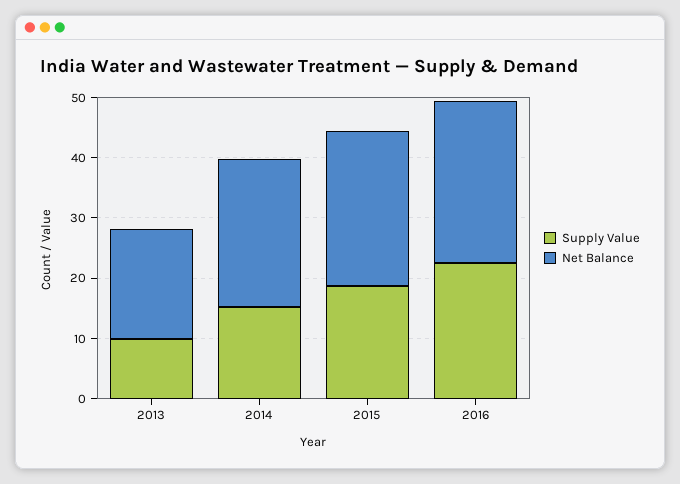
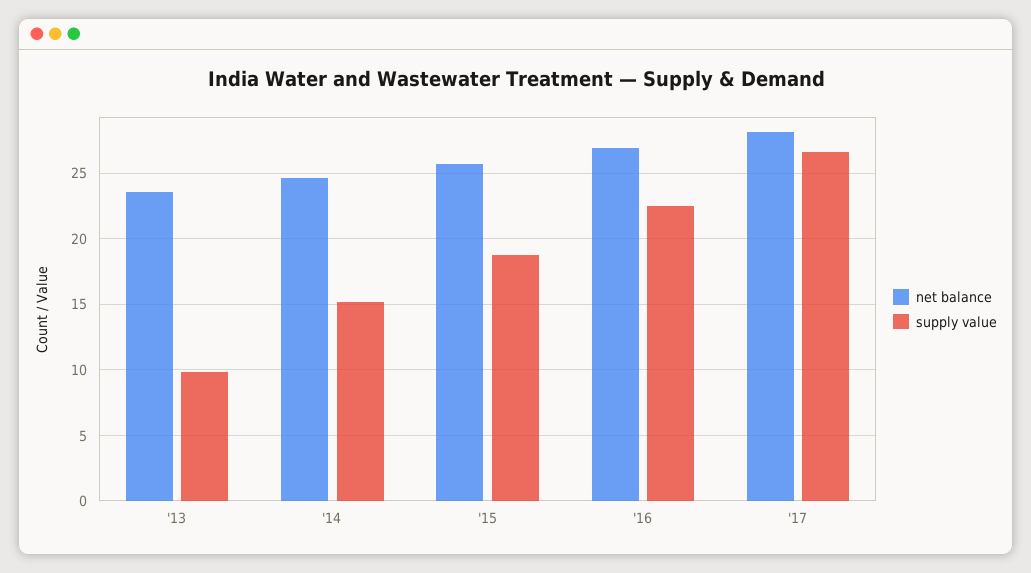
Net Balance, 2013: 18 -> 23.5
Net Balance, '17: none -> 28
Supply Value, '17: none -> 26.5

